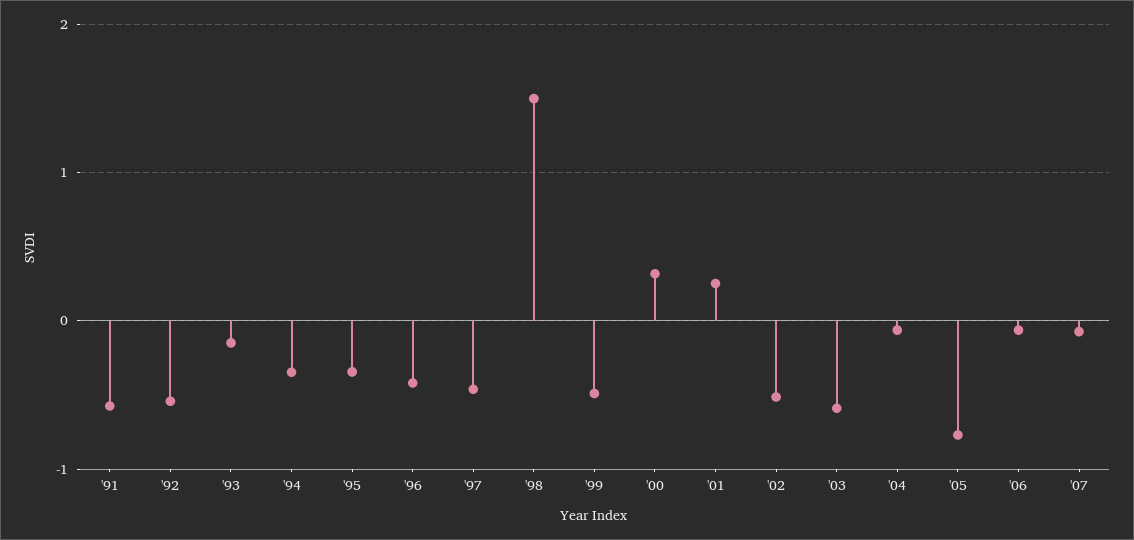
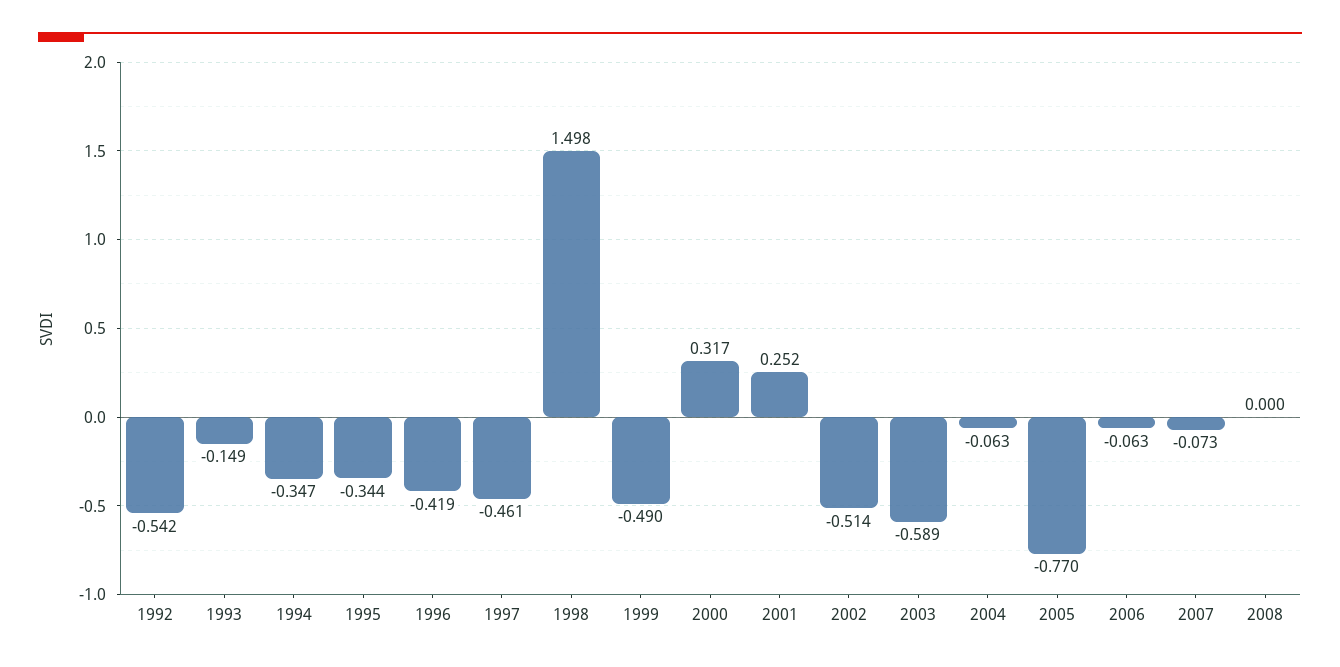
'91: -0.6 -> none
2008: none -> 0

